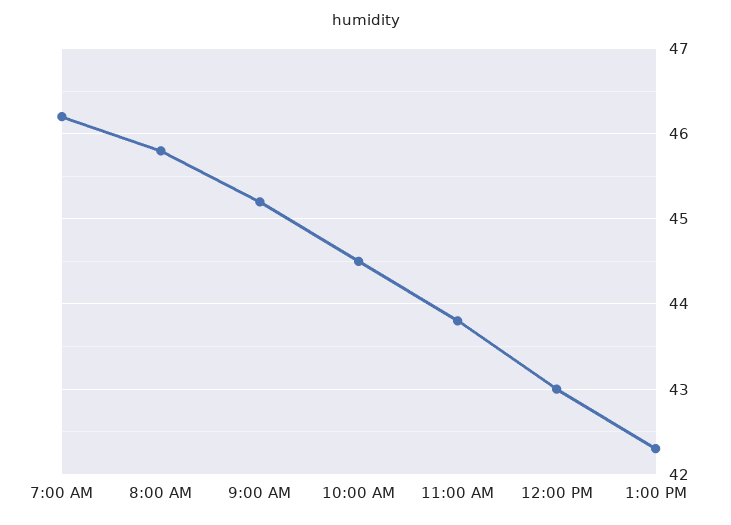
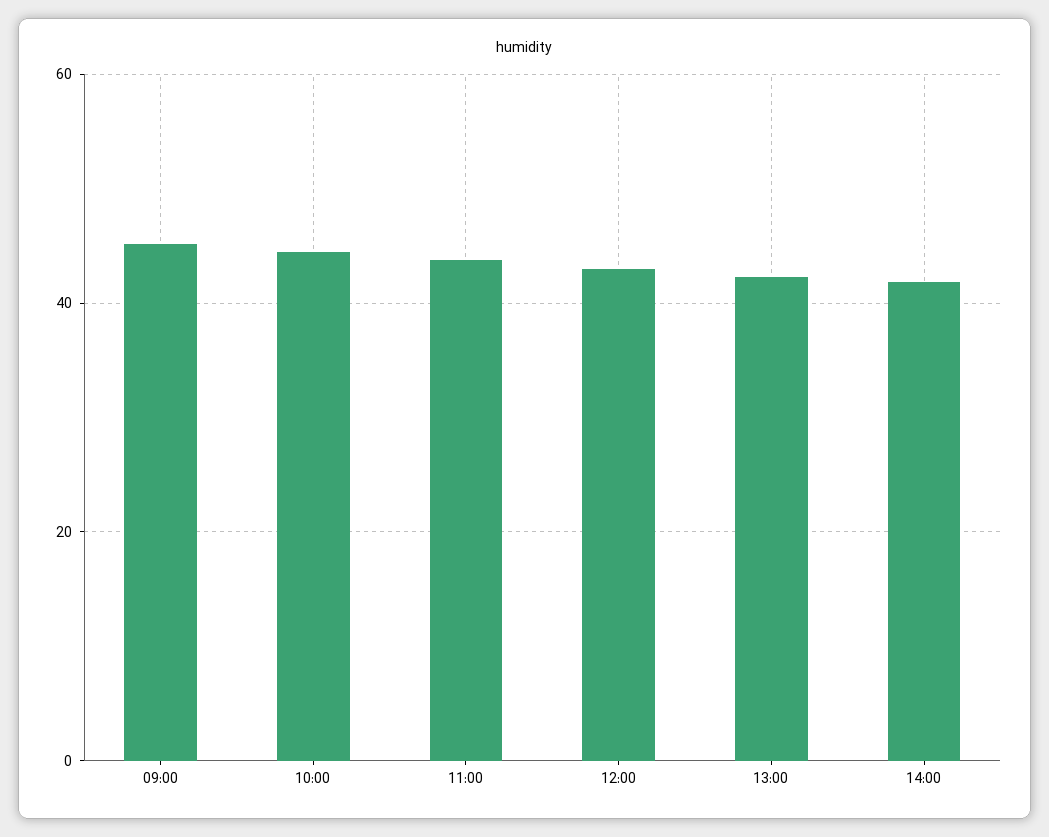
7:00 AM: 46.2 -> none
8:00 AM: 45.8 -> none
14:00: none -> 42

